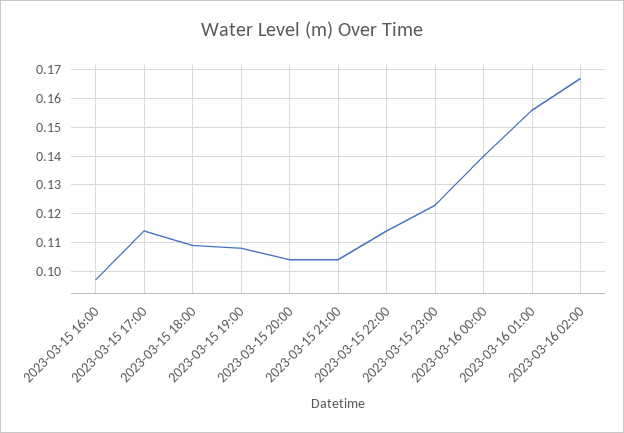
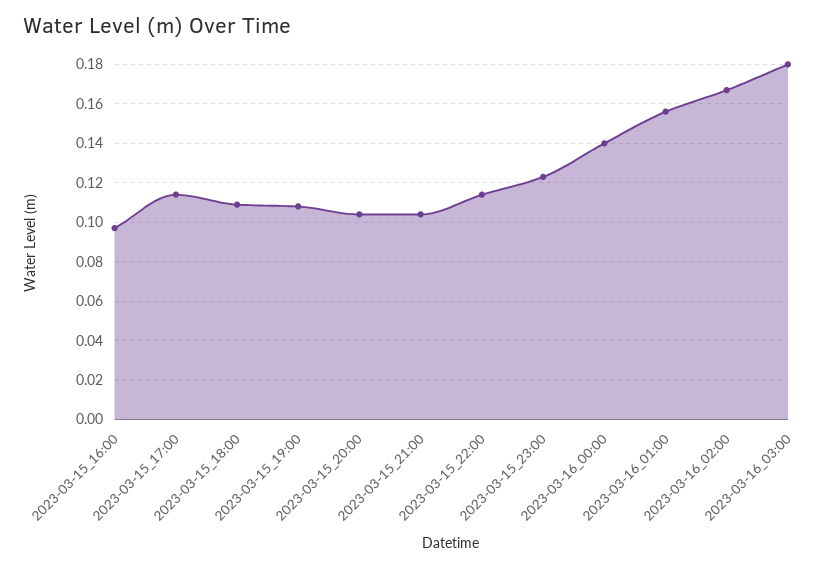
2023-03-16_03:00: none -> 0.18

